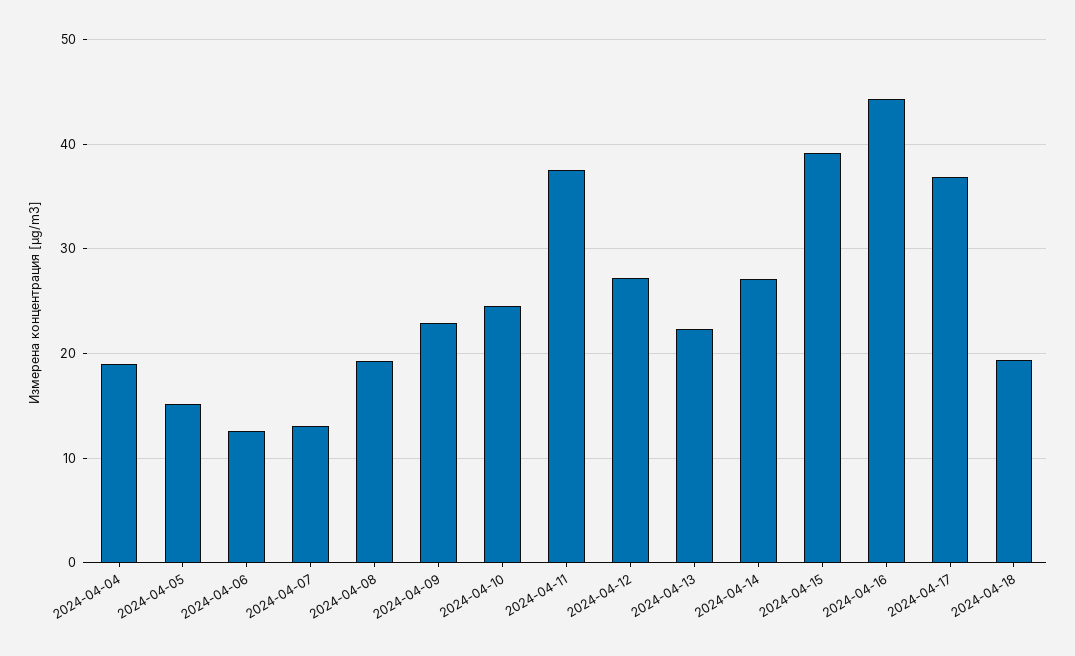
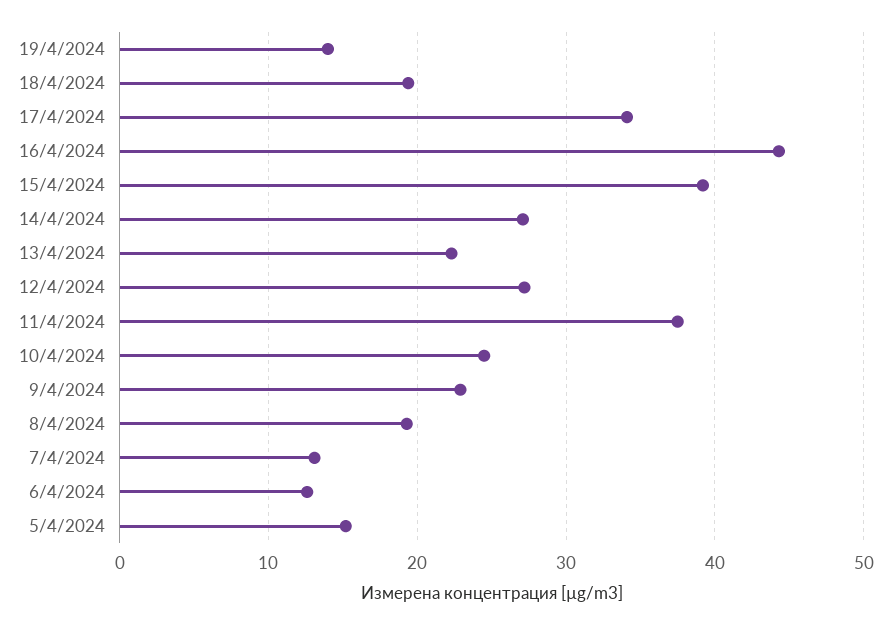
2024-04-04: 19 -> none
2024-04-17: 37 -> 34
19/4/2024: none -> 14

